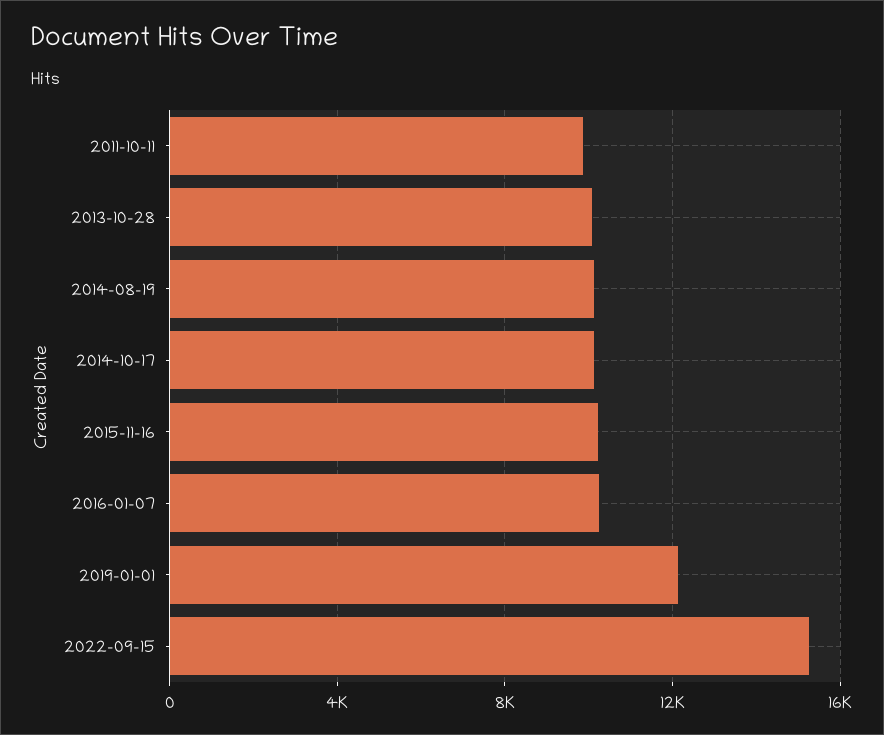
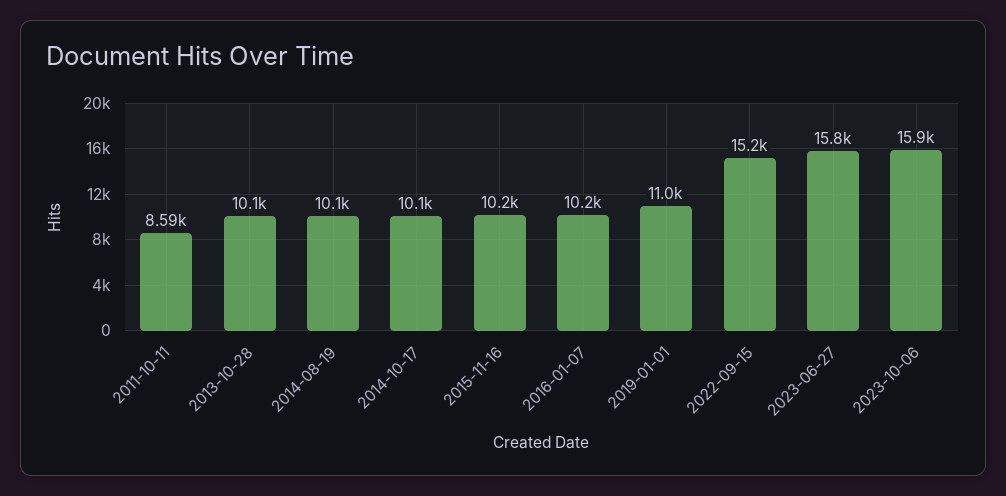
2011-10-11: 10000 -> 8590
2019-01-01: 12000 -> 11000
2023-06-27: none -> 15800
2023-10-06: none -> 15900

